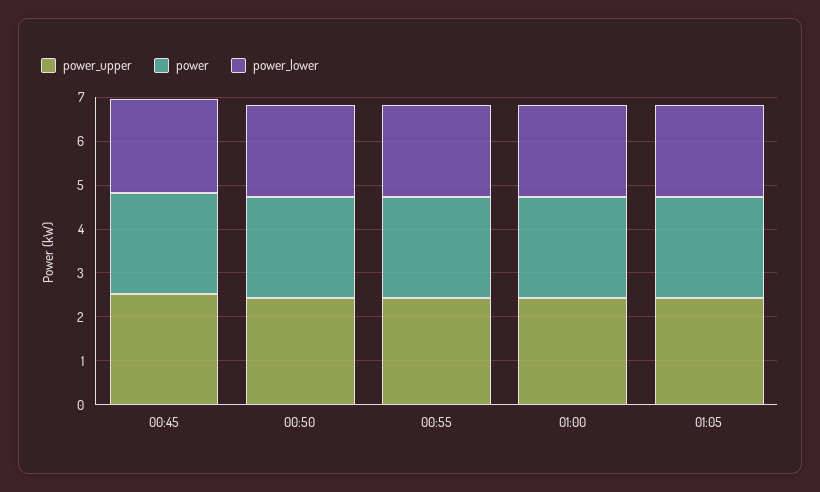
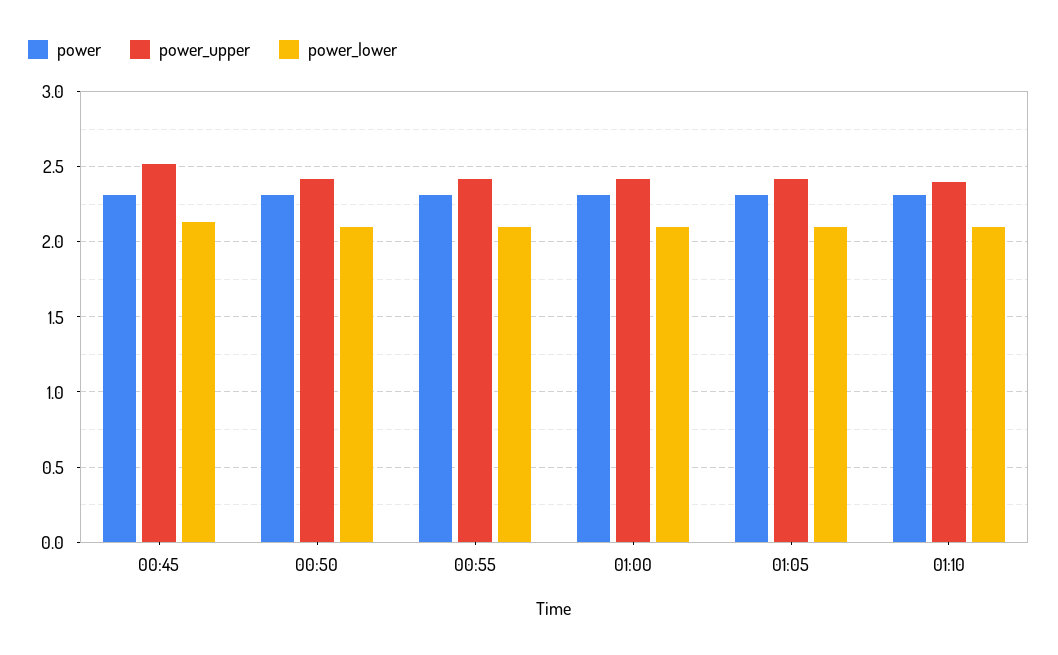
power, 01:10: none -> 2.3
power_upper, 01:10: none -> 2.4
power_lower, 01:10: none -> 2.1

